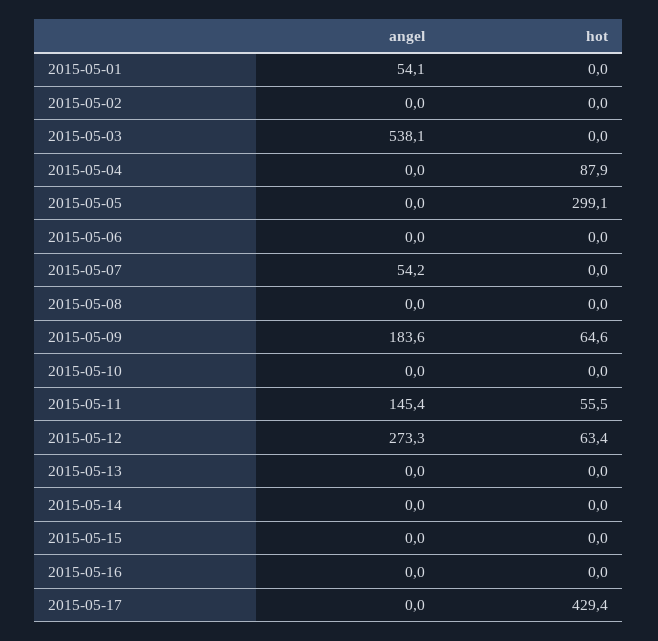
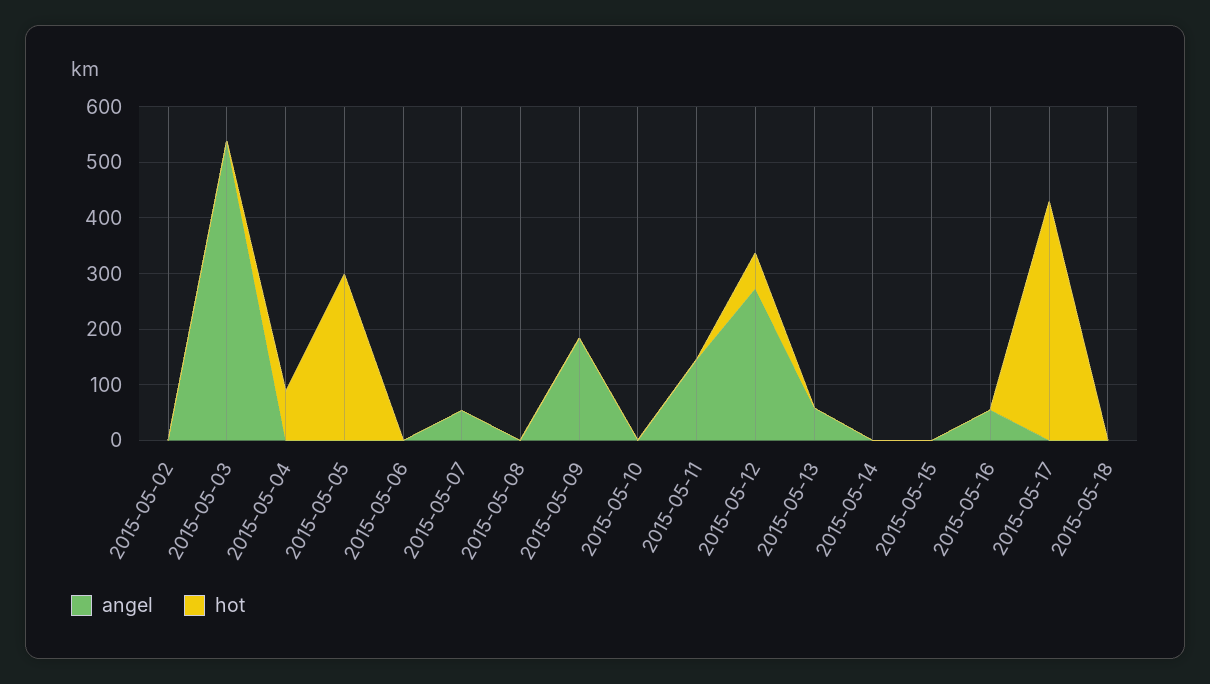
angel, 2015-05-01: 54.1 -> none
hot, 2015-05-01: 0 -> none
hot, 2015-05-09: 64.6 -> 0
hot, 2015-05-11: 55.5 -> 0
angel, 2015-05-13: 0 -> 60
angel, 2015-05-16: 0 -> 60
angel, 2015-05-18: none -> 0
hot, 2015-05-18: none -> 0

